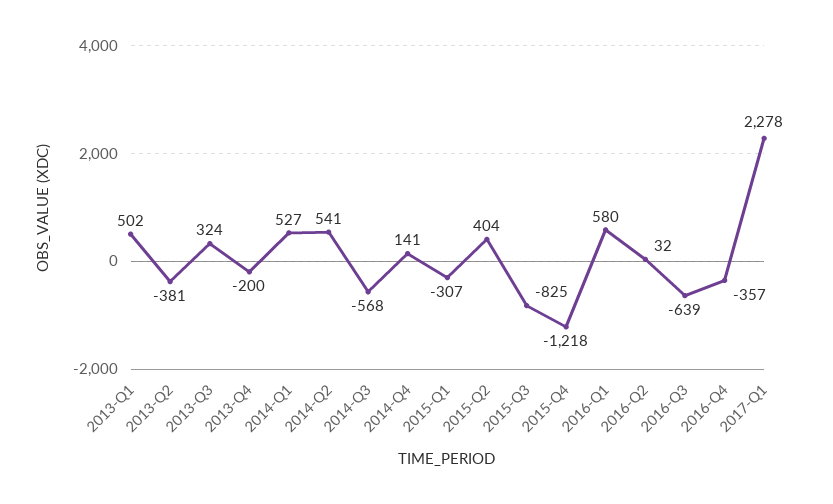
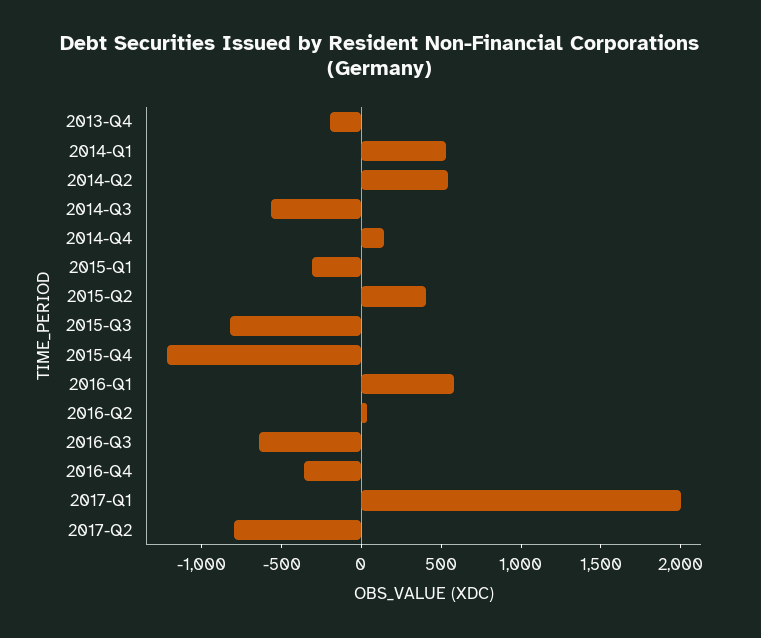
2013-Q1: 502 -> none
2013-Q2: -381 -> none
2013-Q3: 324 -> none
2017-Q1: 2278 -> 2000
2017-Q2: none -> -800

